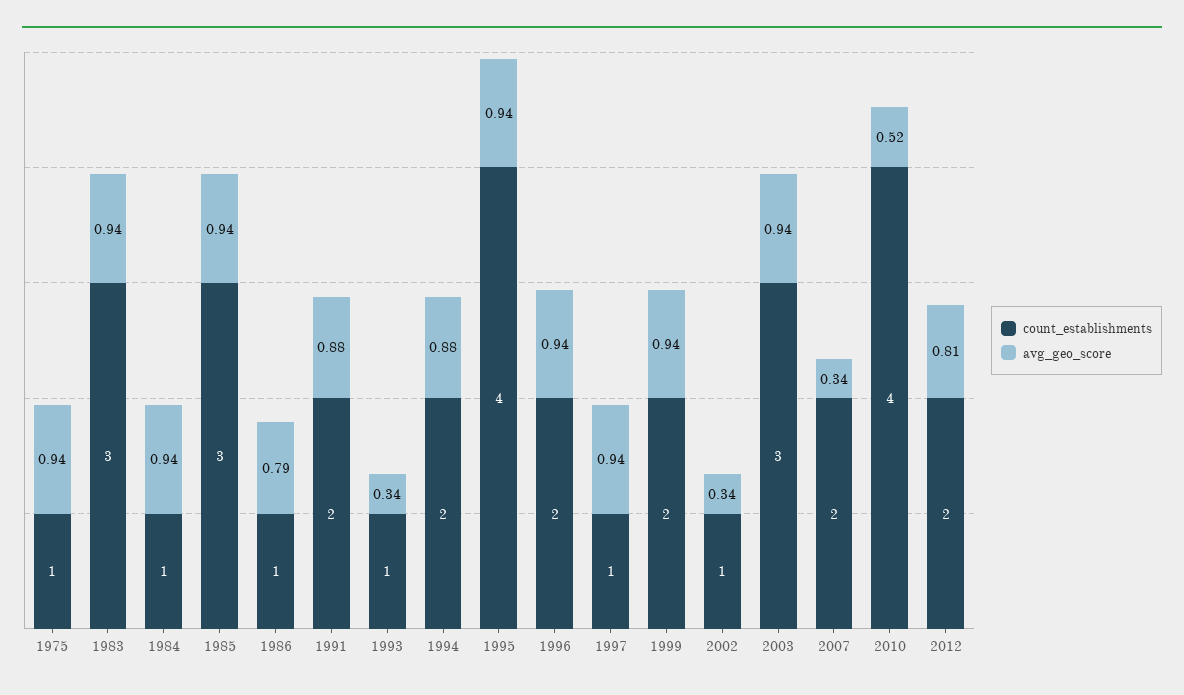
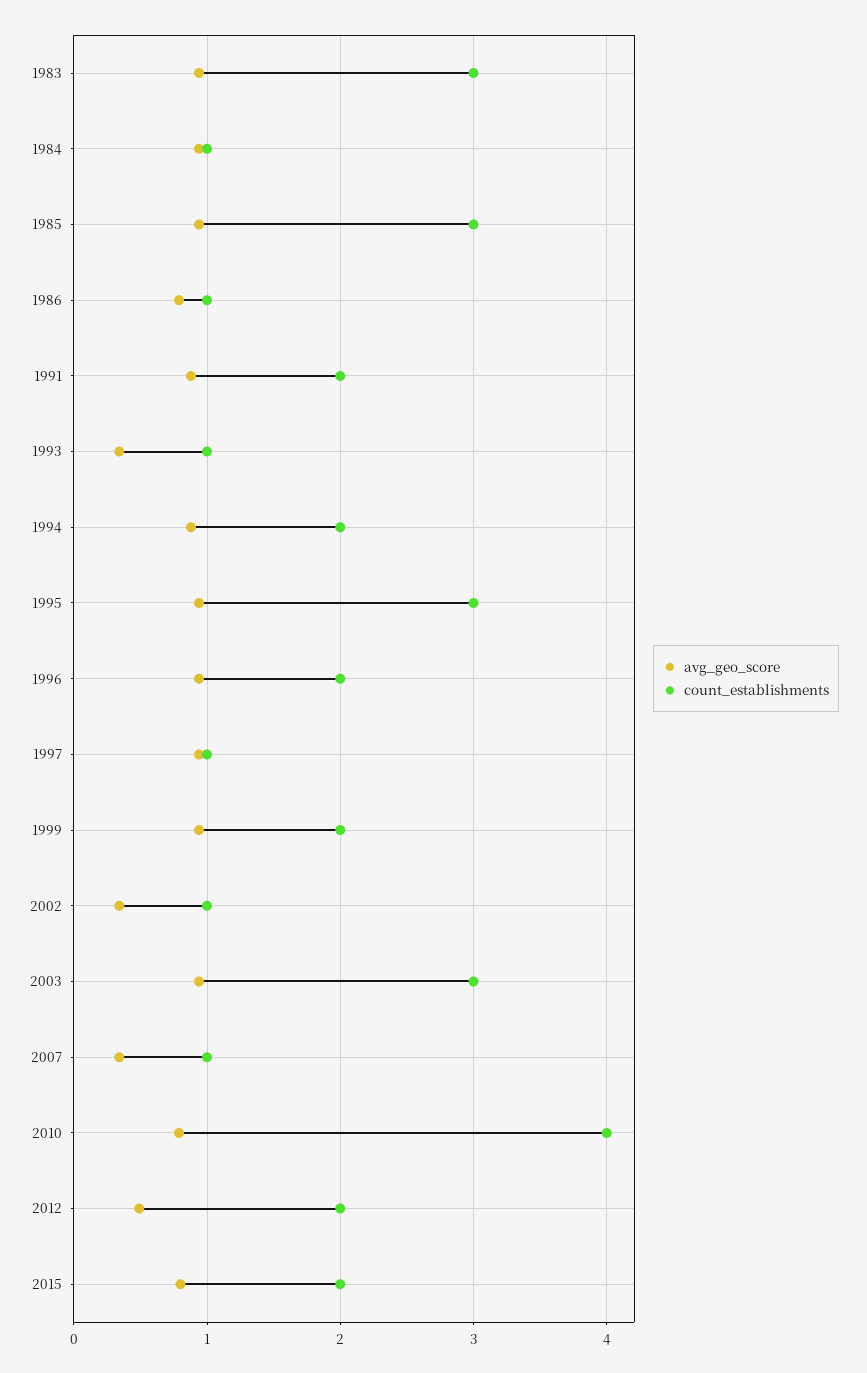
count_establishments, 1975: 1 -> none
avg_geo_score, 1975: 0.94 -> none
count_establishments, 1995: 4 -> 3
count_establishments, 2007: 2 -> 1
avg_geo_score, 2010: 0.52 -> 0.8
avg_geo_score, 2012: 0.81 -> 0.5
avg_geo_score, 2015: none -> 0.8
count_establishments, 2015: none -> 2

